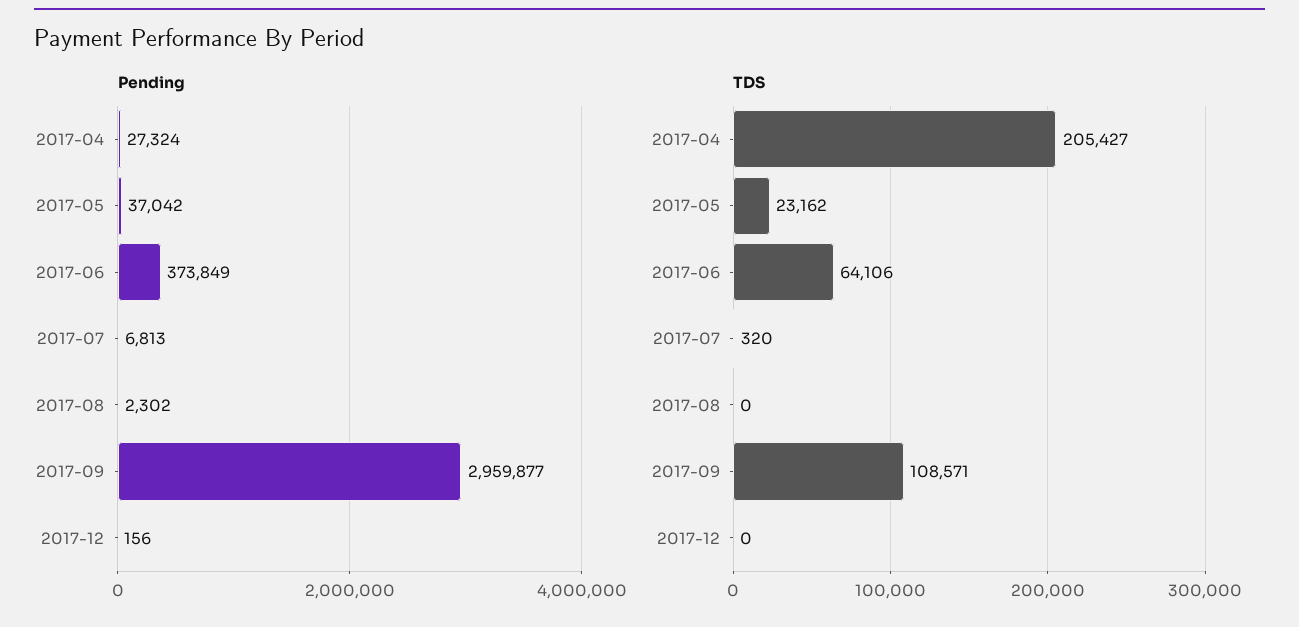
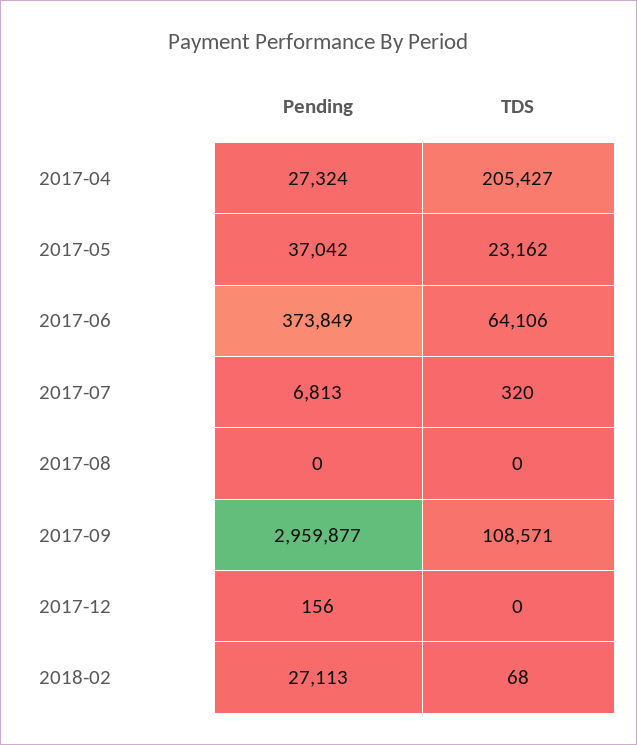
Pending, 2017-08: 2302 -> 0
Pending, 2018-02: none -> 27113
TDS, 2018-02: none -> 68

